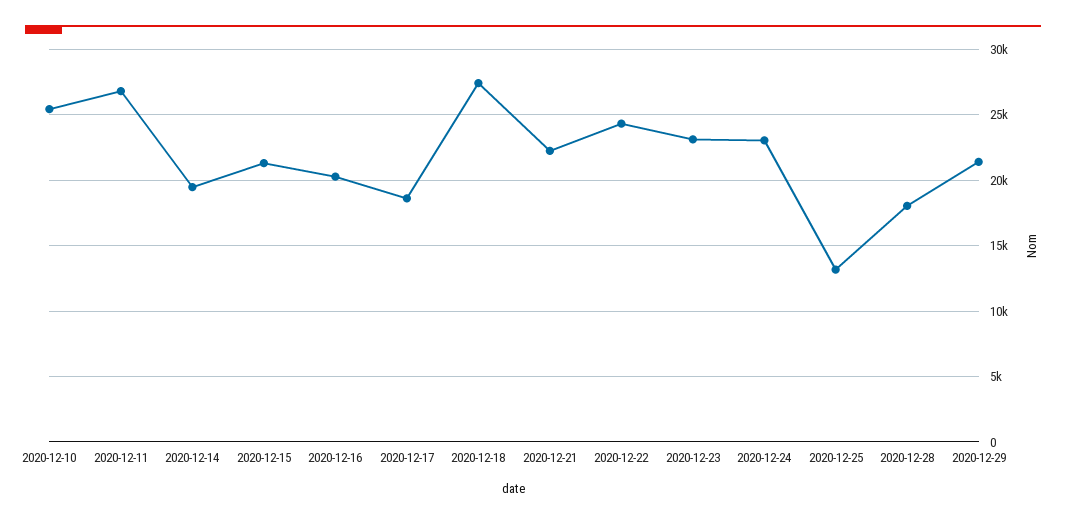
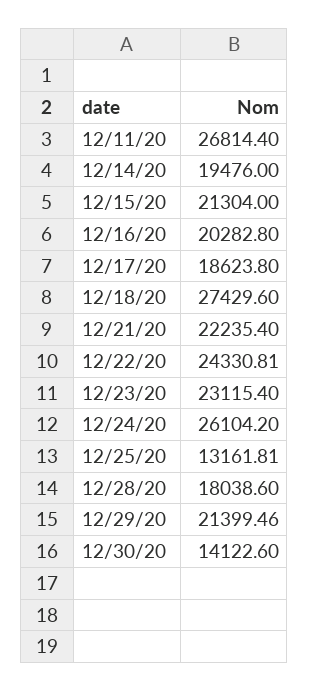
2020-12-10: 25500 -> none
2020-12-24: 23000 -> 26104.2
12/30/20: none -> 14122.6

